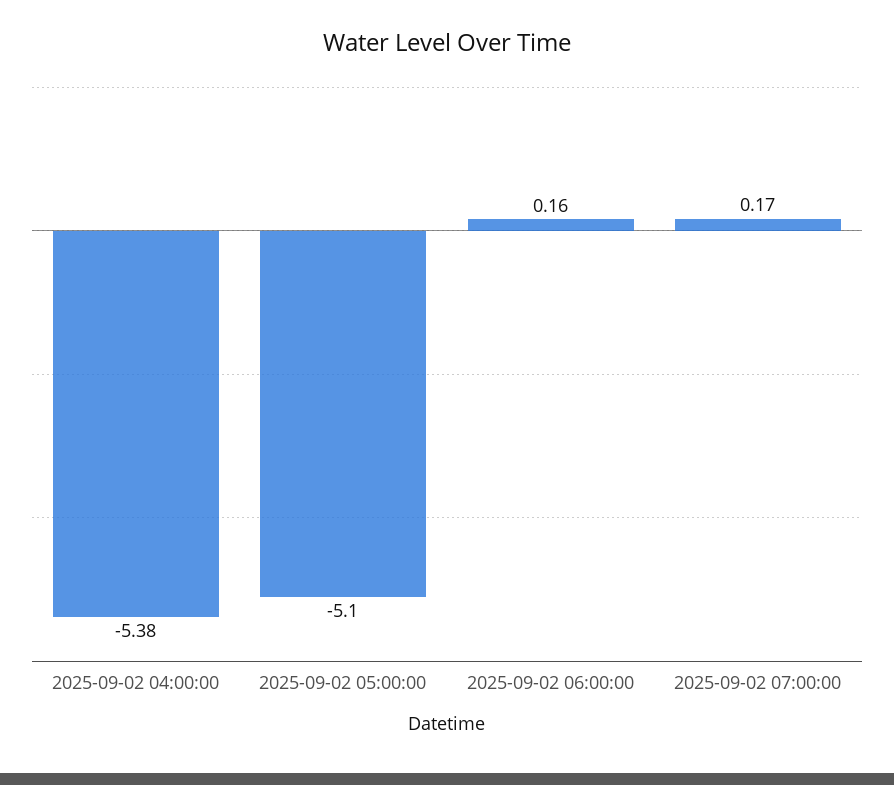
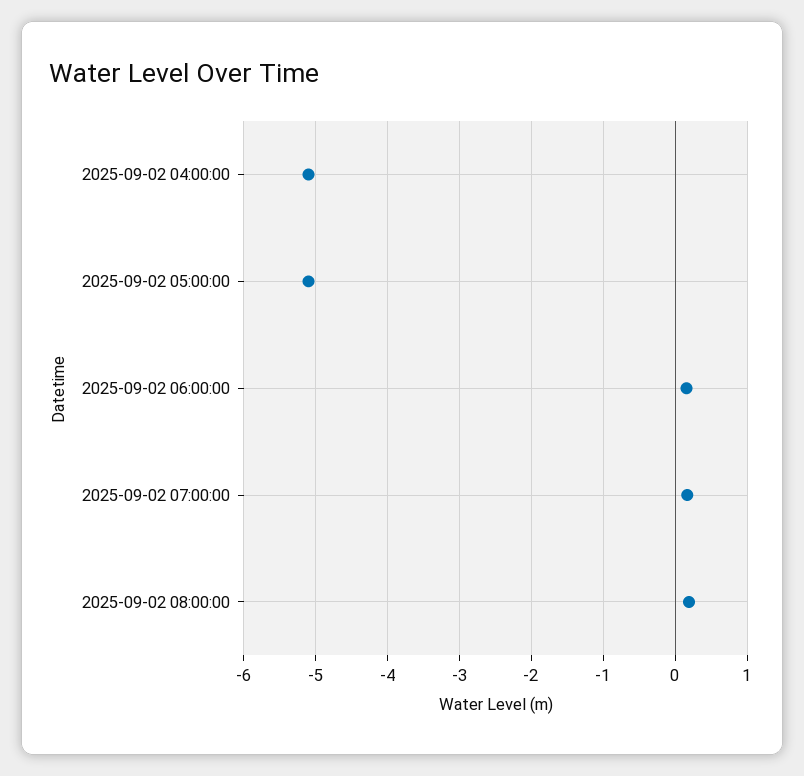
2025-09-02 04:00:00: -5.38 -> -5.1
2025-09-02 08:00:00: none -> 0.2

